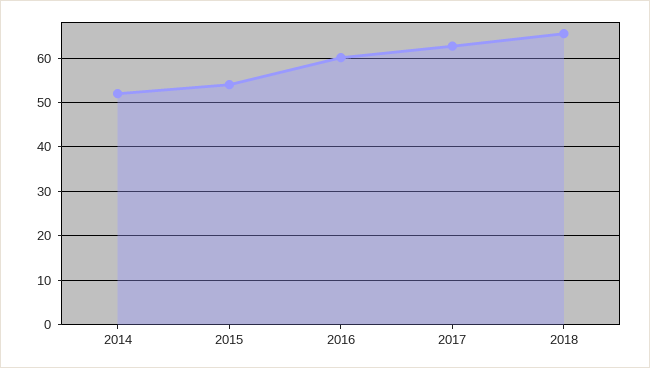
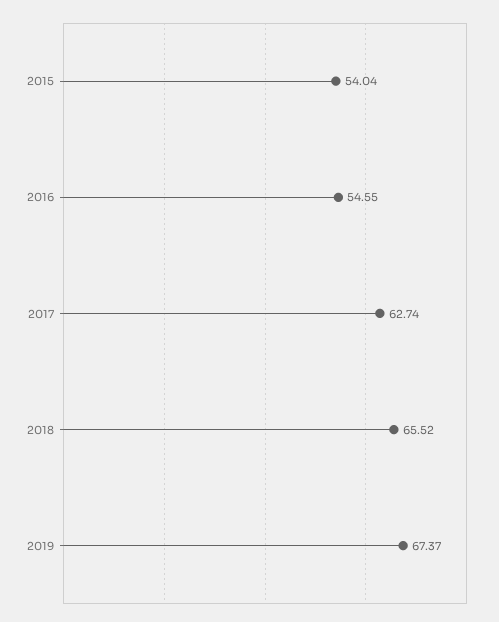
2014: 52 -> none
2016: 60 -> 54.55
2019: none -> 67.37

